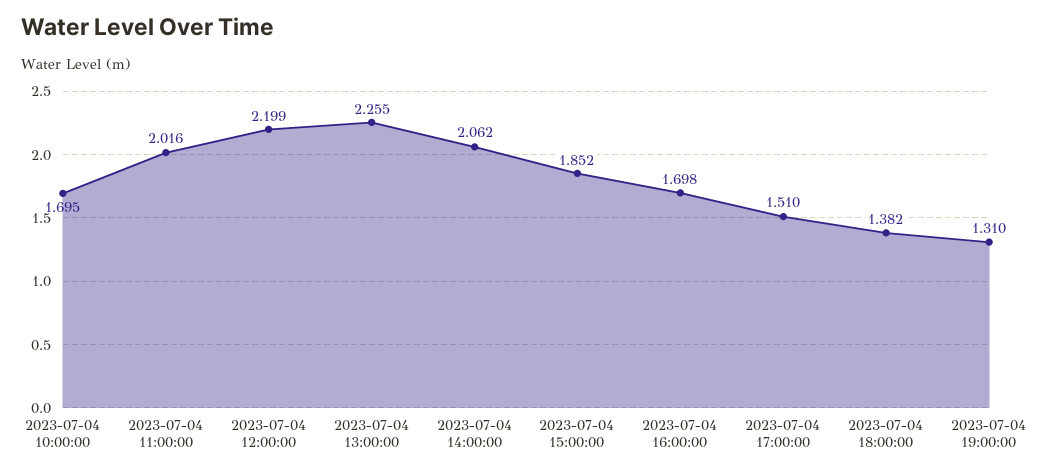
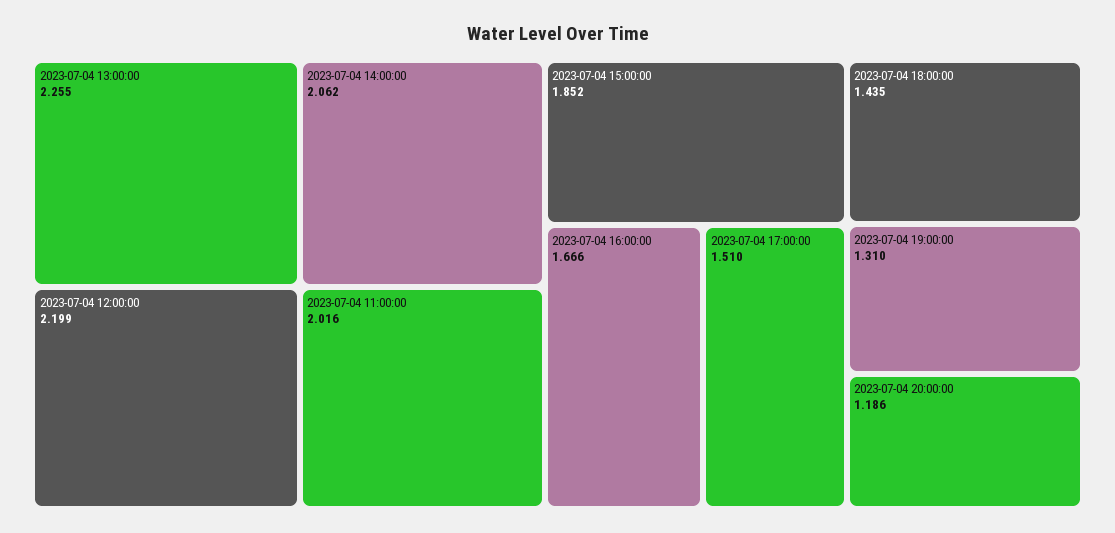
2023-07-04 10:00:00: 1.695 -> none
2023-07-04 16:00:00: 1.698 -> 1.666
2023-07-04 18:00:00: 1.382 -> 1.435
2023-07-04 20:00:00: none -> 1.186

